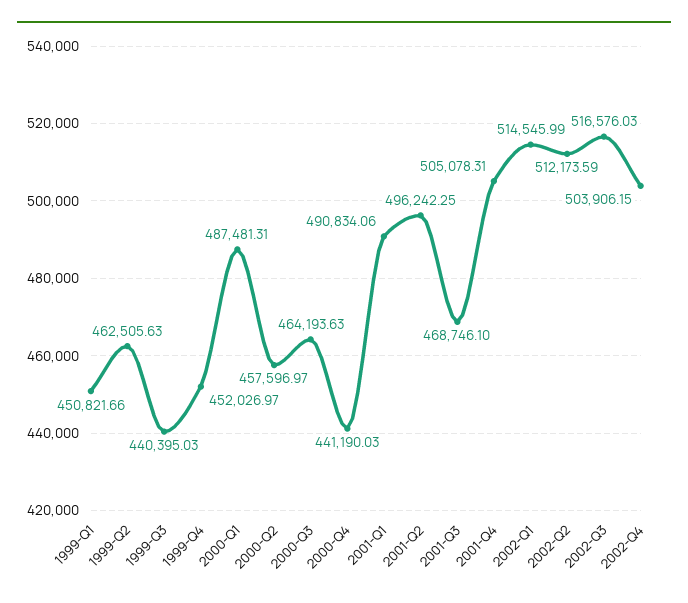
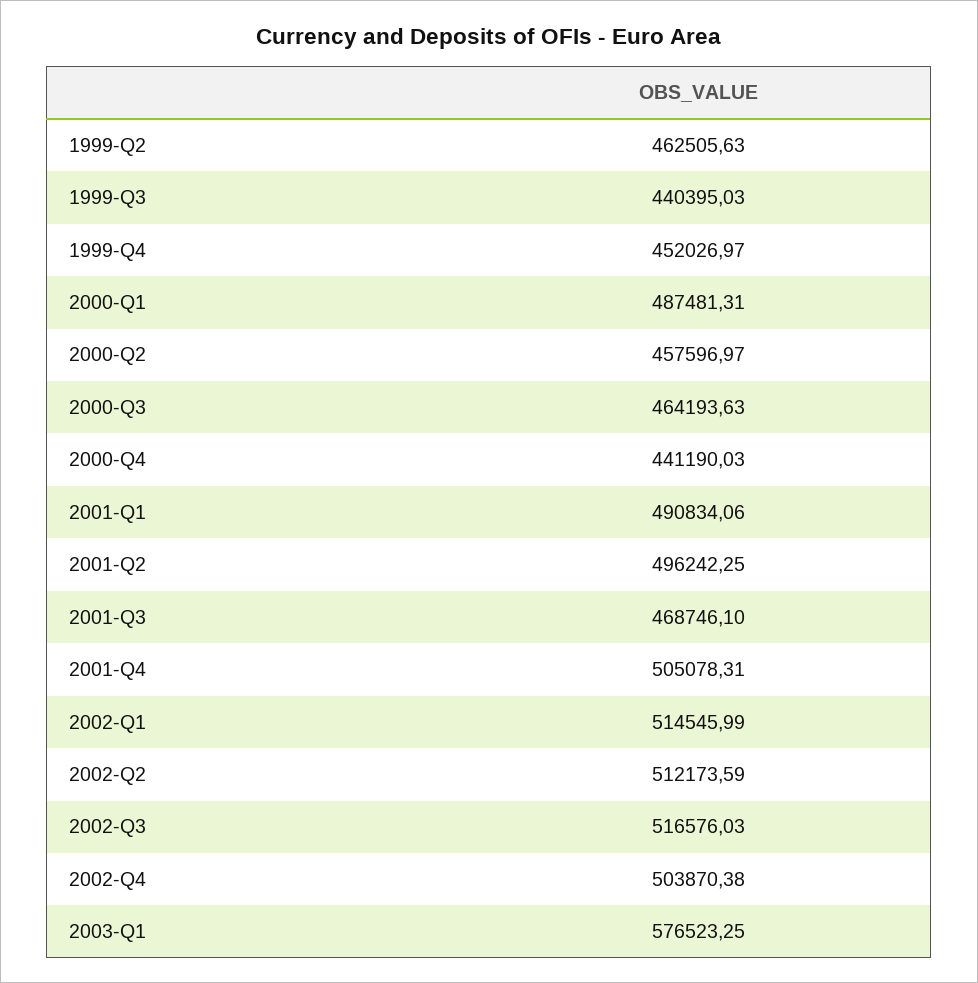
1999-Q1: 450821.66 -> none
2002-Q4: 503906.15 -> 503870.38
2003-Q1: none -> 576523.25

